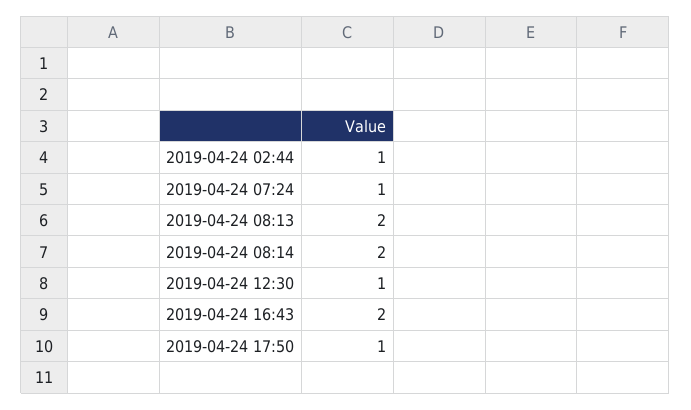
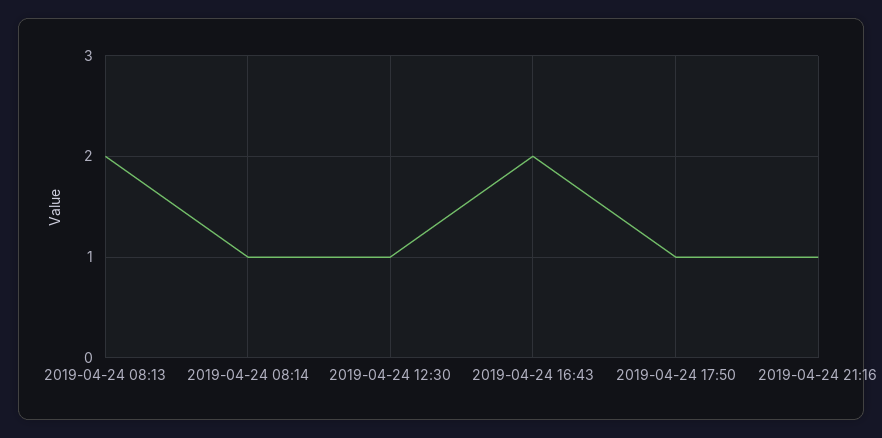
2019-04-24 02:44: 1 -> none
2019-04-24 07:24: 1 -> none
2019-04-24 08:14: 2 -> 1
2019-04-24 21:16: none -> 1

